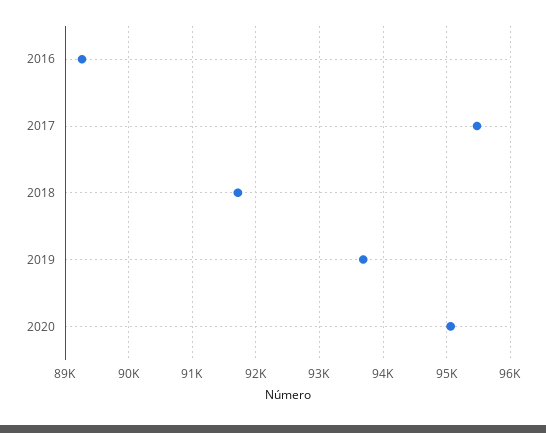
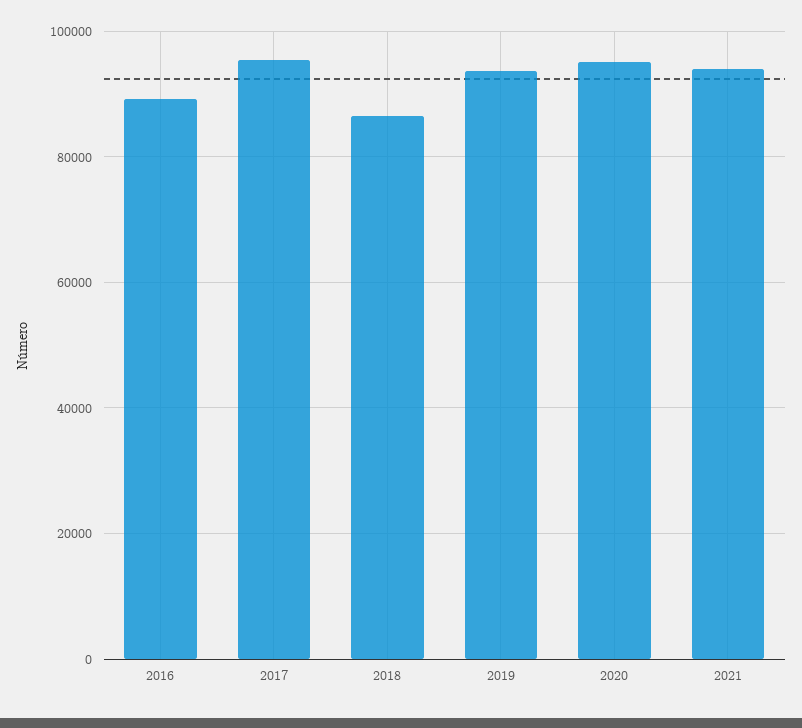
2018: 91700 -> 86000
2021: none -> 94000

